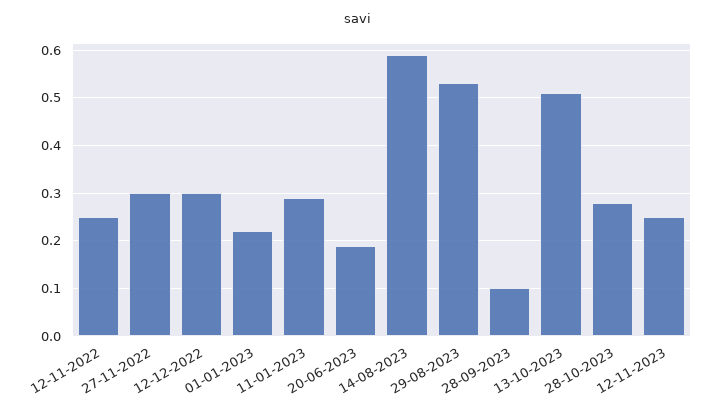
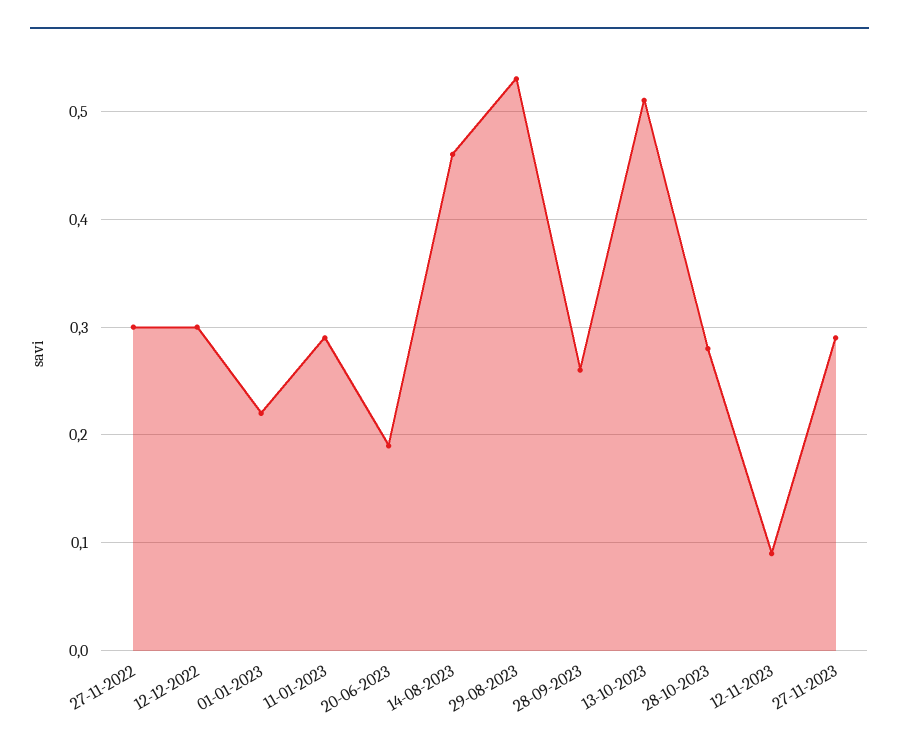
12-11-2022: 0.25 -> none
14-08-2023: 0.6 -> 0.46
28-09-2023: 0.1 -> 0.26
12-11-2023: 0.25 -> 0.09
27-11-2023: none -> 0.29

